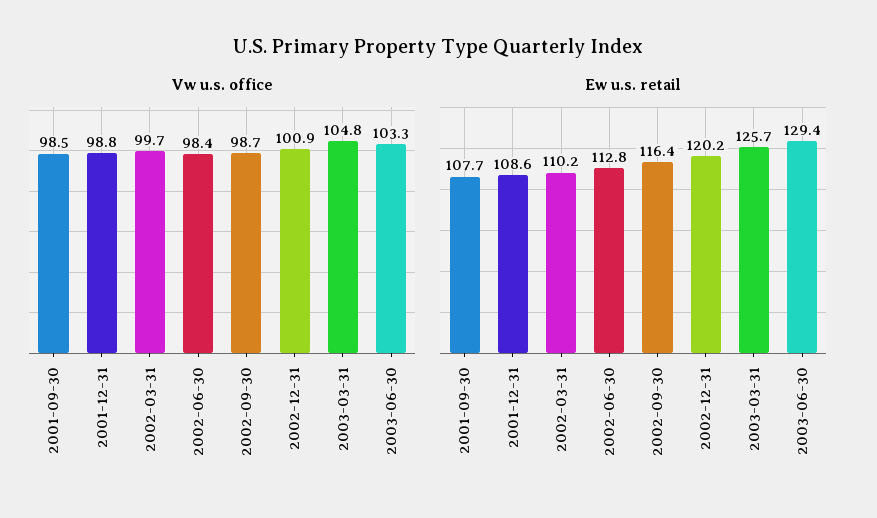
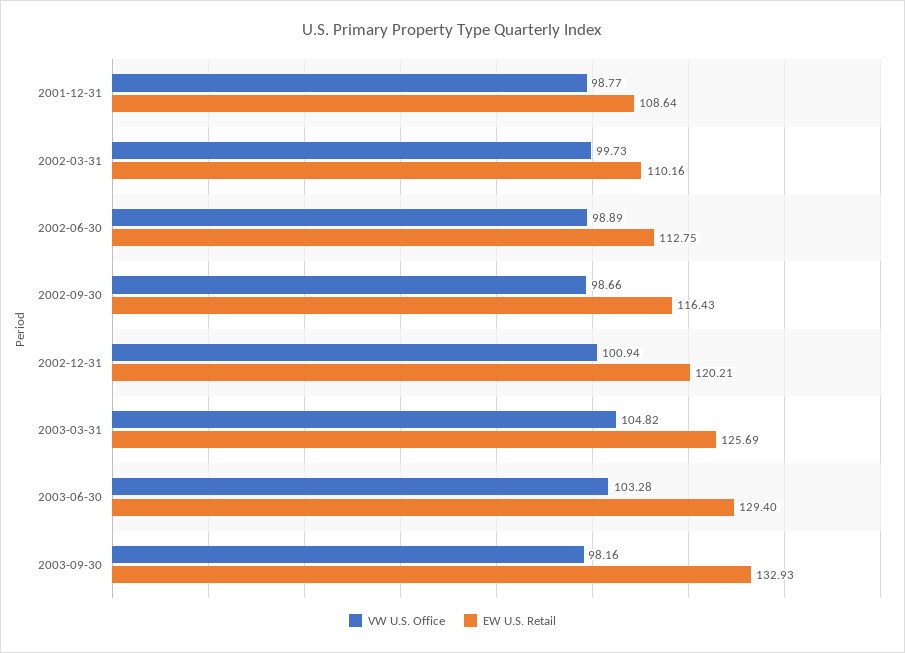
Vw u.s. office, 2001-09-30: 98.5 -> none
Vw u.s. office, 2002-06-30: 98.4 -> 98.89
Ew u.s. retail, 2001-09-30: 107.7 -> none
Vw u.s. office, 2003-09-30: none -> 98.16
Ew u.s. retail, 2003-09-30: none -> 132.93

